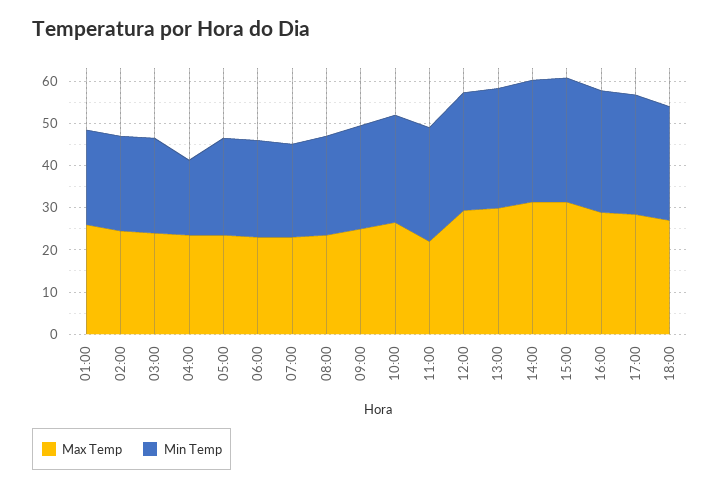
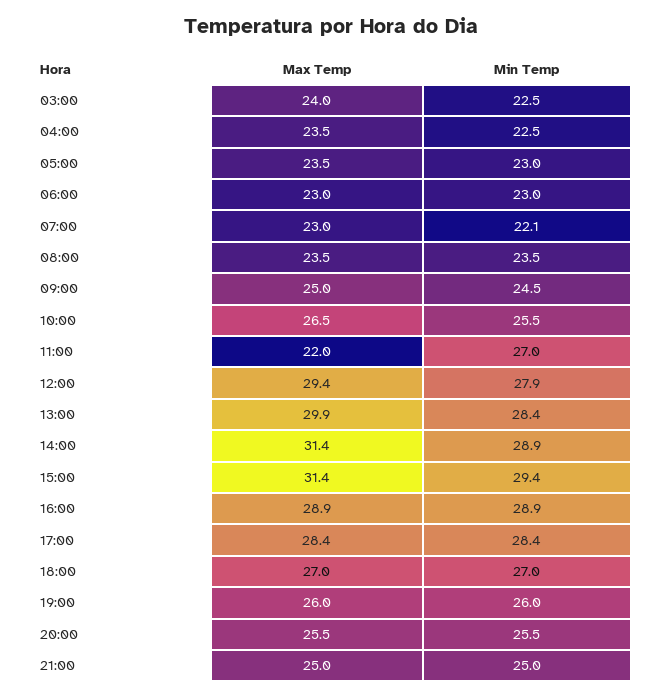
Max Temp, 01:00: 26 -> none
Min Temp, 01:00: 22 -> none
Max Temp, 02:00: 24 -> none
Min Temp, 02:00: 22 -> none
Min Temp, 04:00: 18 -> 22.5
Max Temp, 19:00: none -> 26
Min Temp, 19:00: none -> 26
Max Temp, 20:00: none -> 25.5
Min Temp, 20:00: none -> 25.5
Max Temp, 21:00: none -> 25
Min Temp, 21:00: none -> 25

